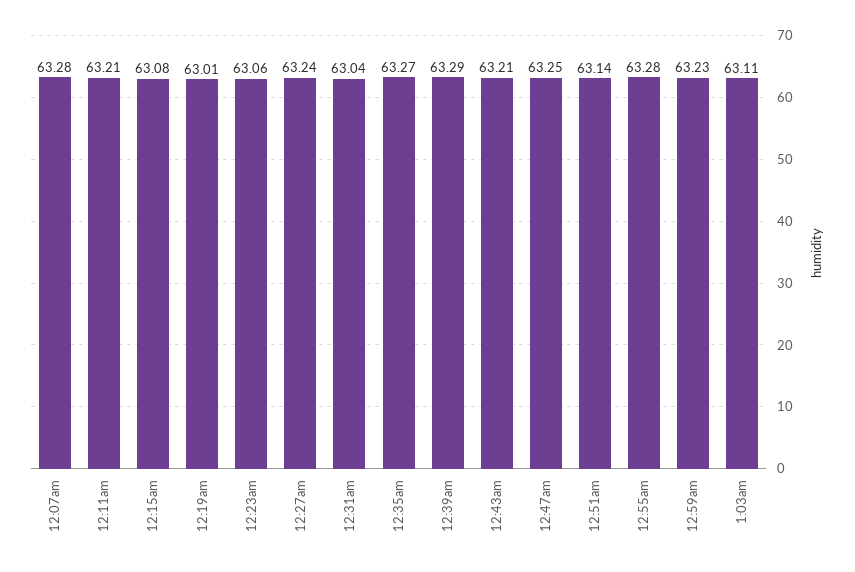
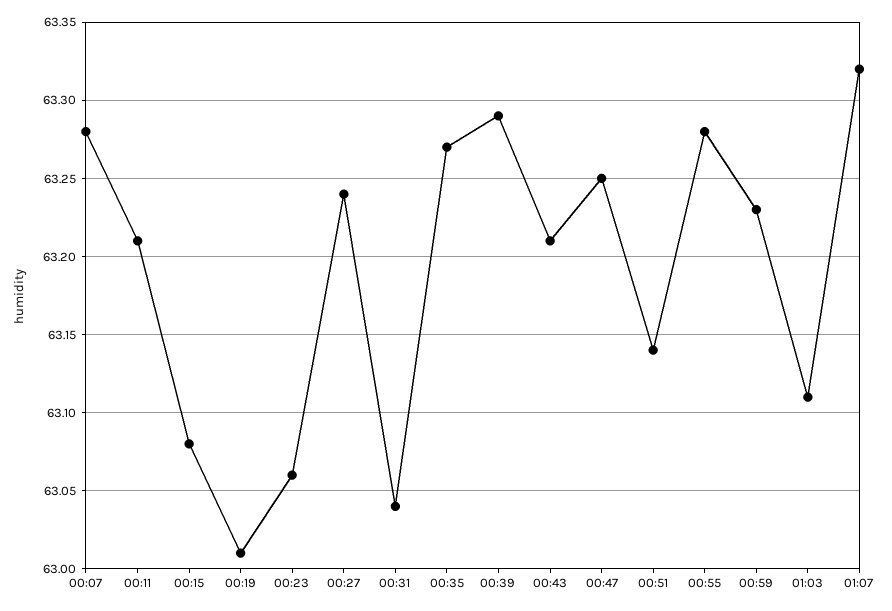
01:07: none -> 63.32

